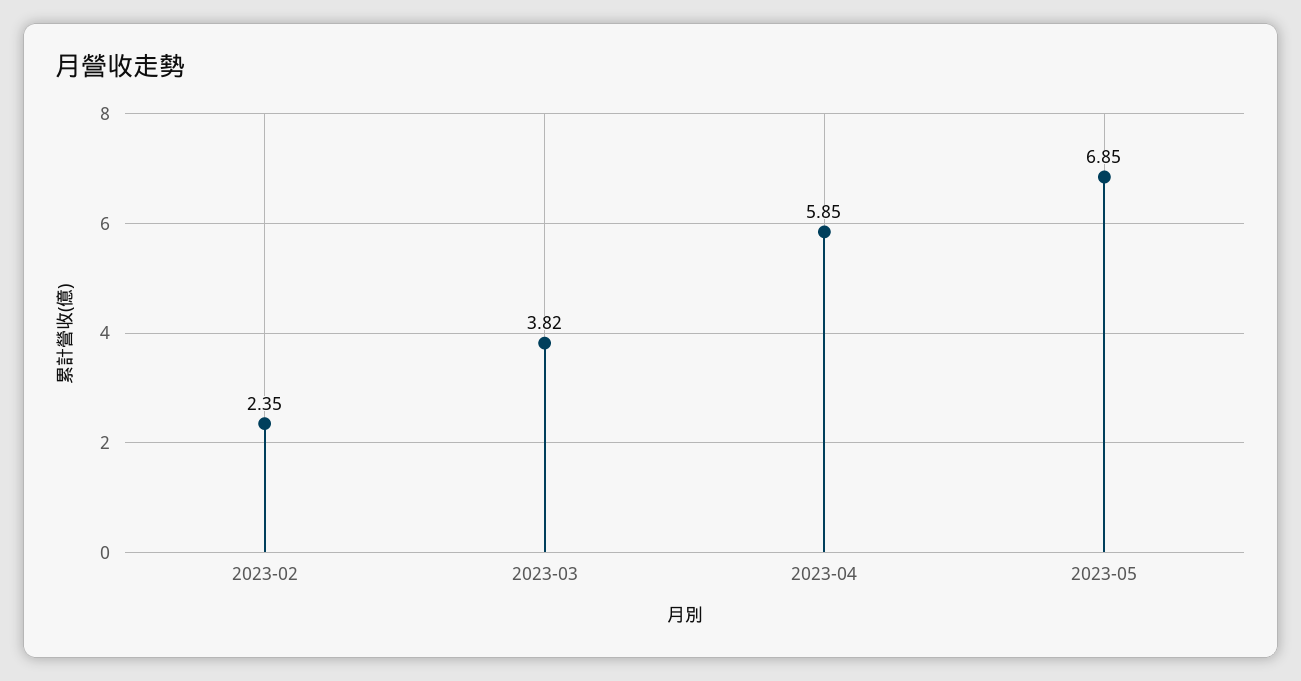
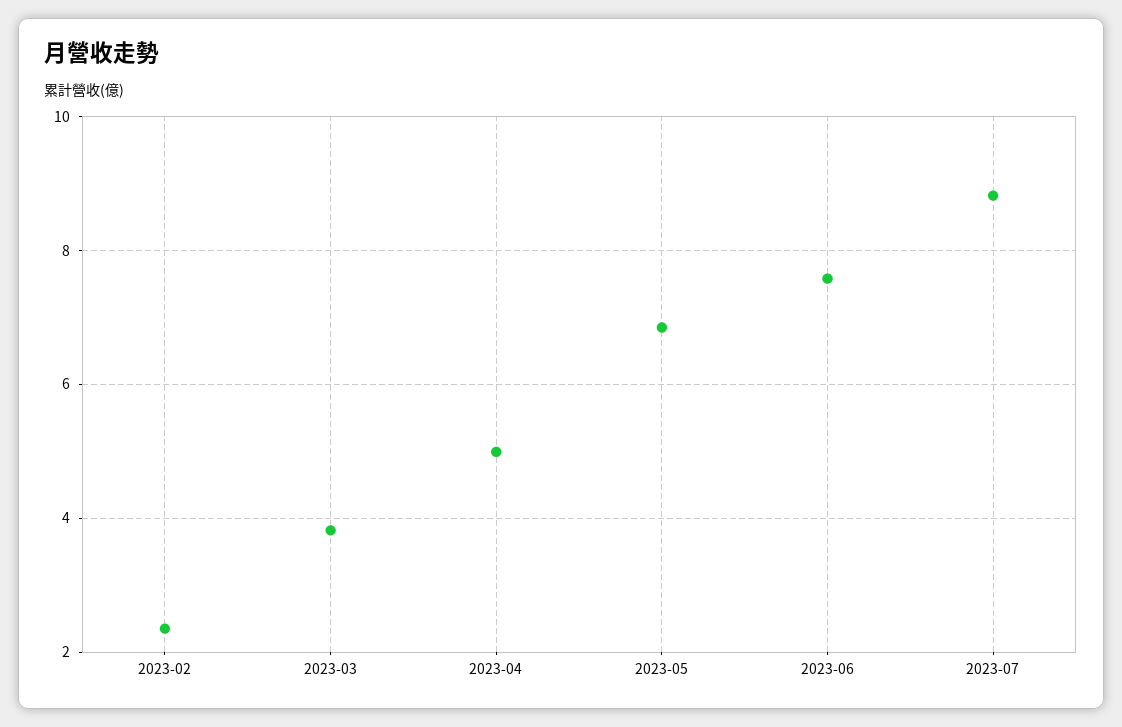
2023-04: 5.85 -> 5
2023-06: none -> 7.6
2023-07: none -> 8.8

